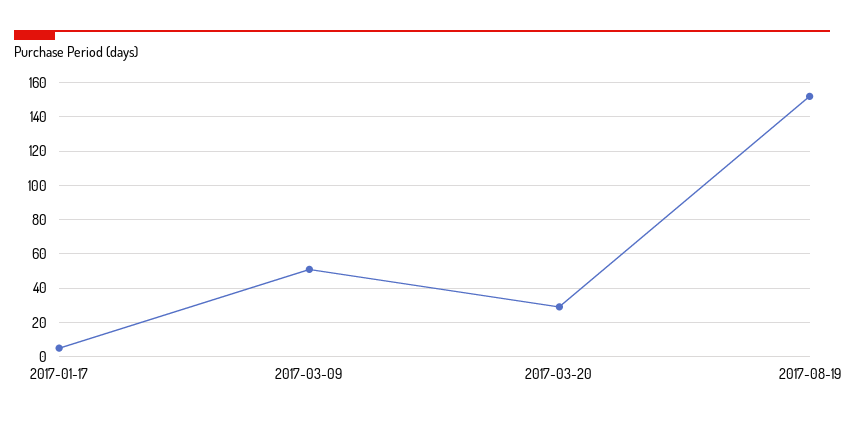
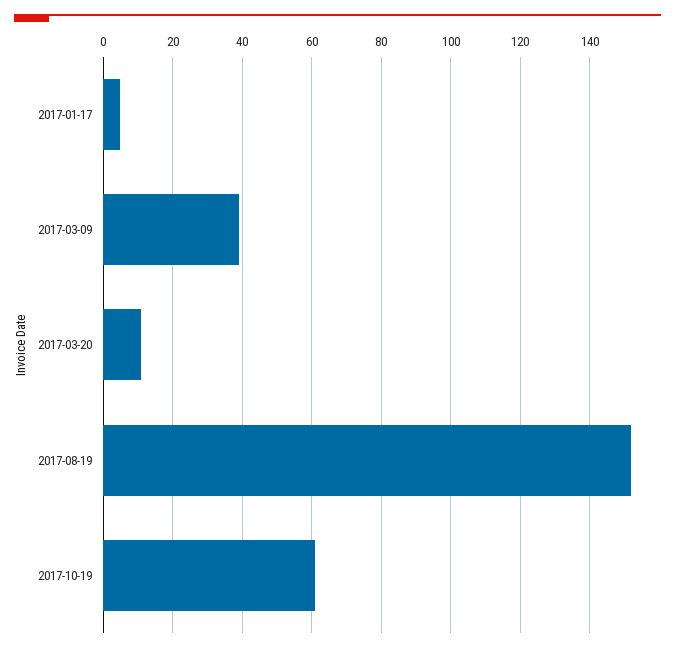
2017-03-09: 50 -> 40
2017-03-20: 30 -> 10
2017-10-19: none -> 60

